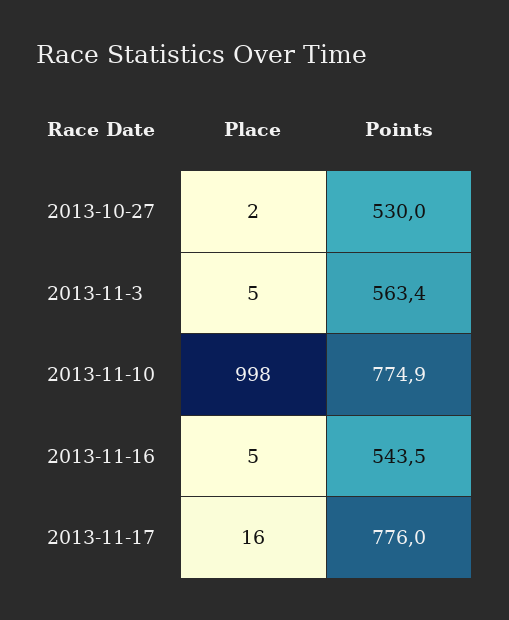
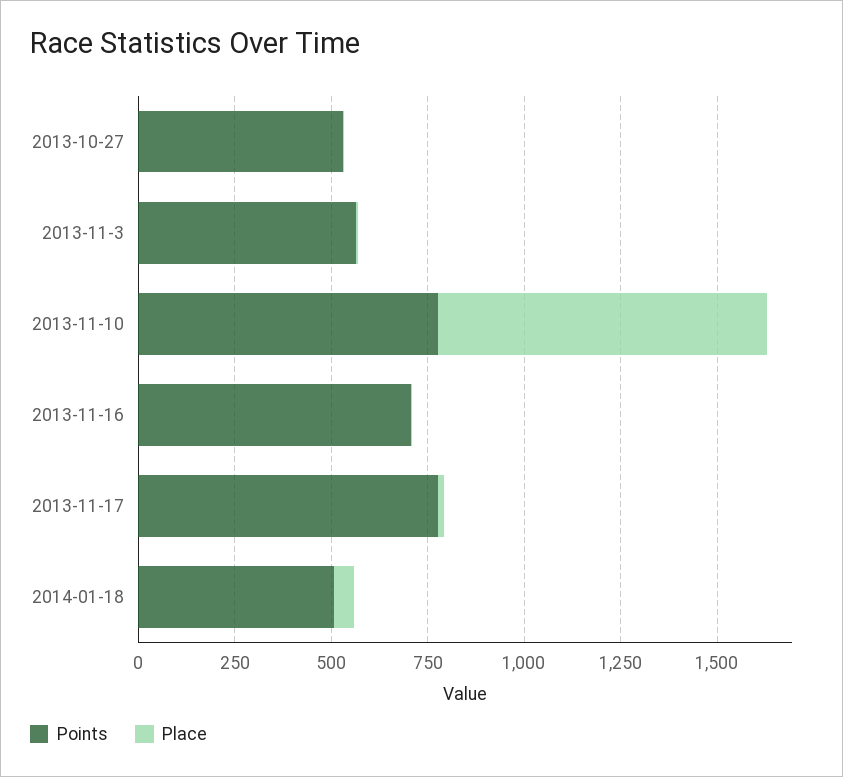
Place, 2013-11-10: 998 -> 850
Points, 2013-11-16: 543.5 -> 700
Points, 2014-01-18: none -> 500
Place, 2014-01-18: none -> 50

